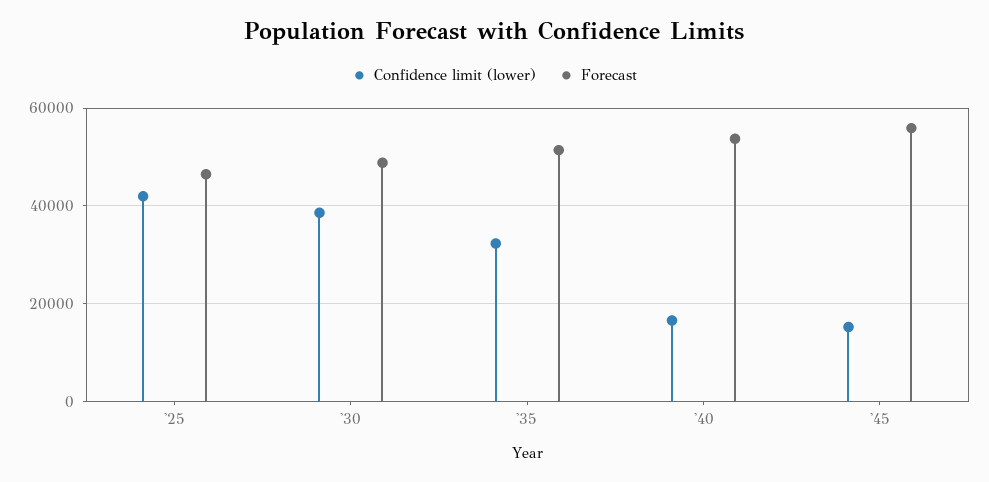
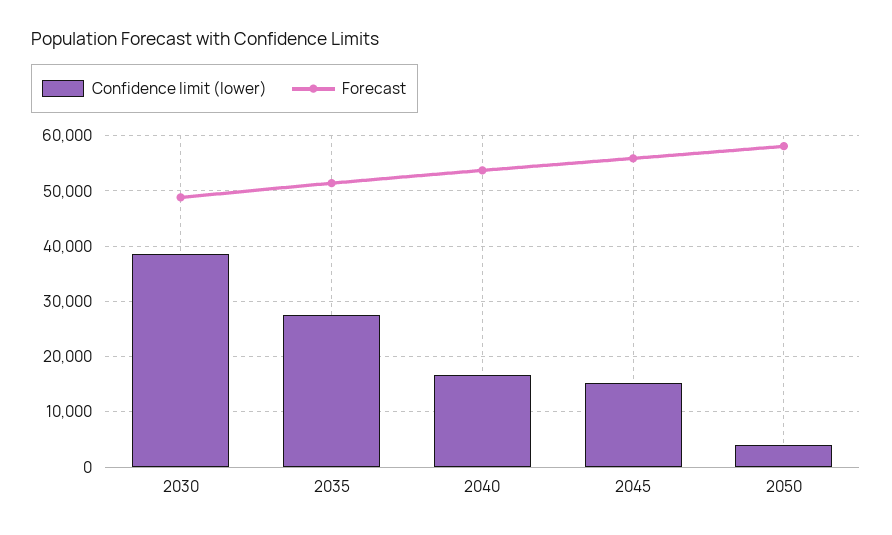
Confidence limit (lower), '25: 42000 -> none
Forecast, '25: 46000 -> none
Confidence limit (lower), '35: 32000 -> 28000
Confidence limit (lower), 2050: none -> 4000
Forecast, 2050: none -> 58000

